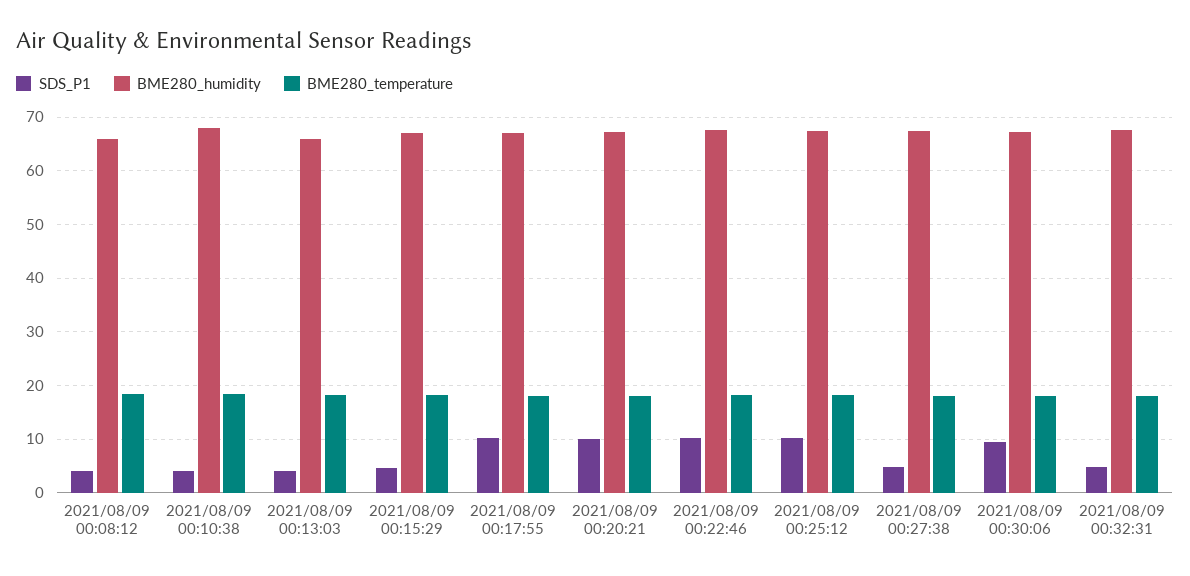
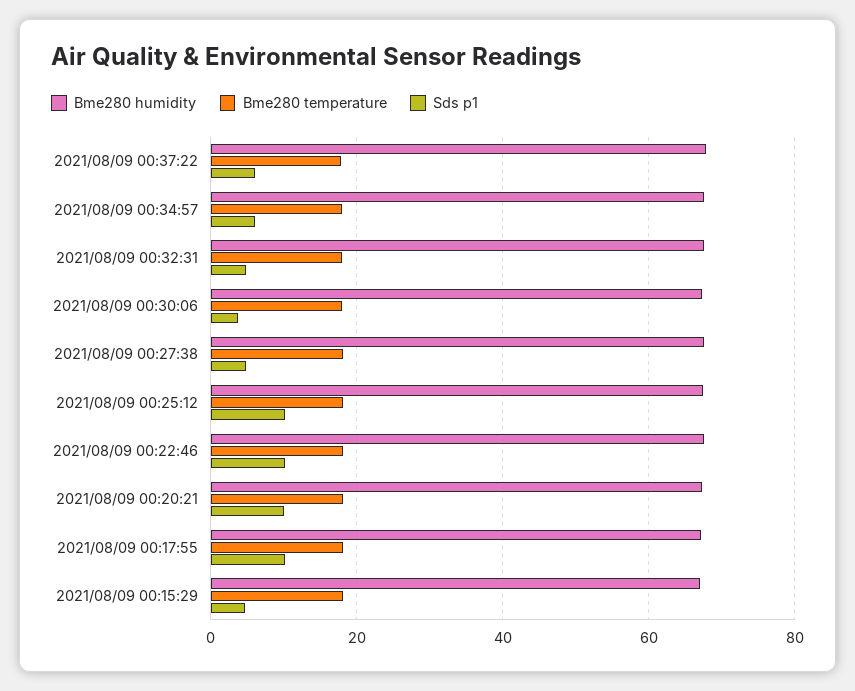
SDS_P1, 2021/08/09 00:08:12: 4 -> none
BME280_humidity, 2021/08/09 00:08:12: 66 -> none
BME280_temperature, 2021/08/09 00:08:12: 18 -> none
SDS_P1, 2021/08/09 00:10:38: 4 -> none
BME280_humidity, 2021/08/09 00:10:38: 68 -> none
BME280_temperature, 2021/08/09 00:10:38: 18 -> none
SDS_P1, 2021/08/09 00:13:03: 4 -> none
BME280_humidity, 2021/08/09 00:13:03: 66 -> none
BME280_temperature, 2021/08/09 00:13:03: 18 -> none
SDS_P1, 2021/08/09 00:30:06: 10 -> 4
BME280_humidity, 2021/08/09 00:37:22: none -> 68
BME280_temperature, 2021/08/09 00:37:22: none -> 18
SDS_P1, 2021/08/09 00:37:22: none -> 6
BME280_humidity, 2021/08/09 00:34:57: none -> 68
BME280_temperature, 2021/08/09 00:34:57: none -> 18
SDS_P1, 2021/08/09 00:34:57: none -> 6

